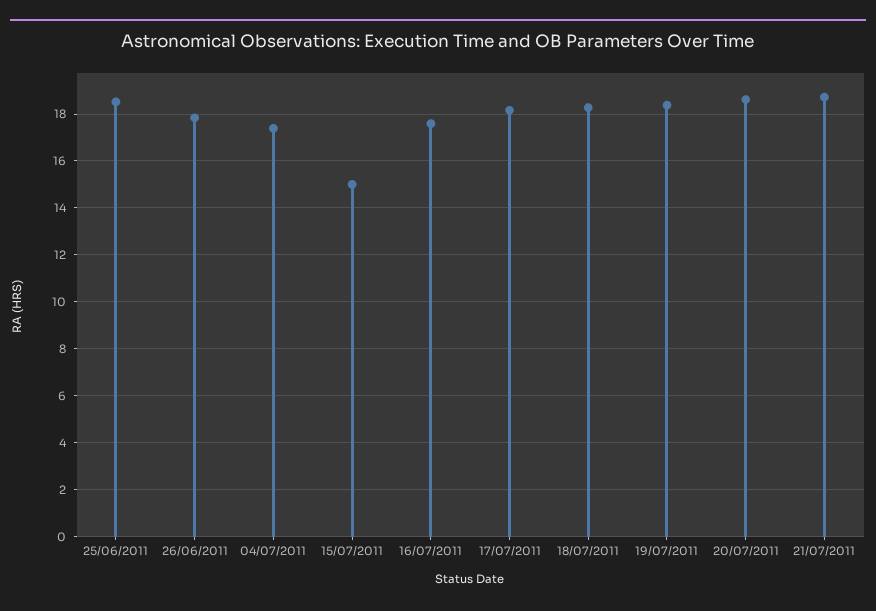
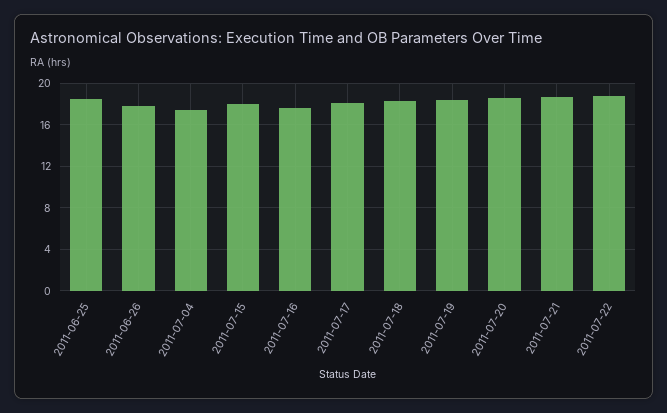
15/07/2011: 15 -> 18
2011-07-22: none -> 19

